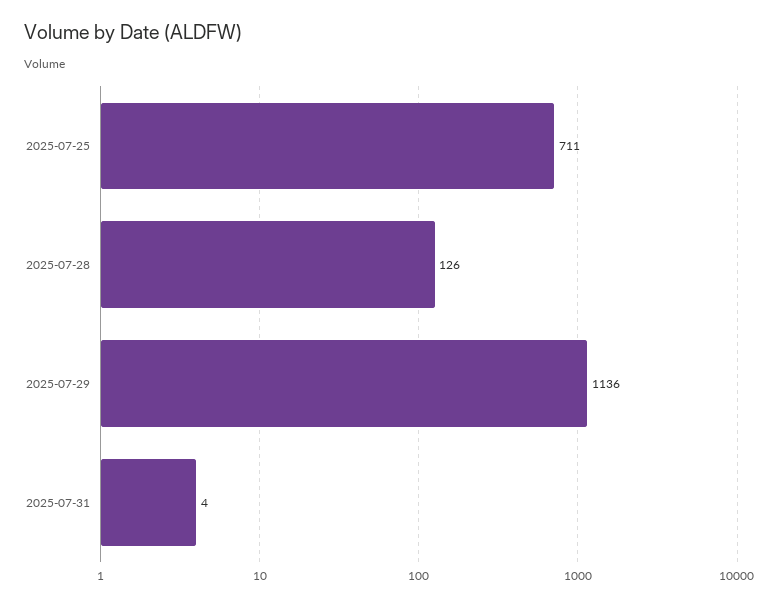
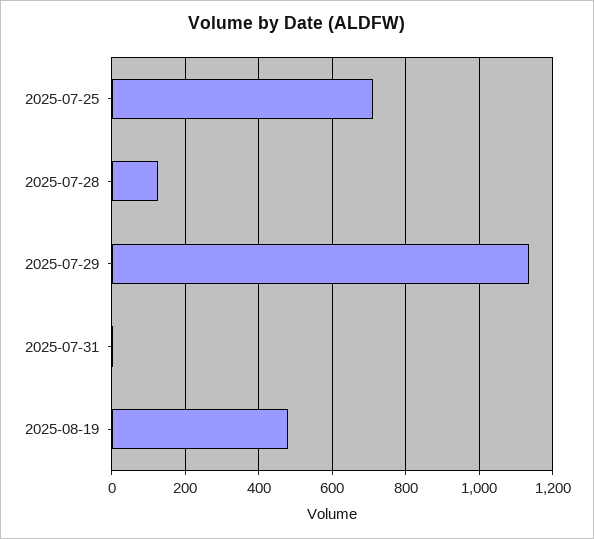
2025-08-19: none -> 480

